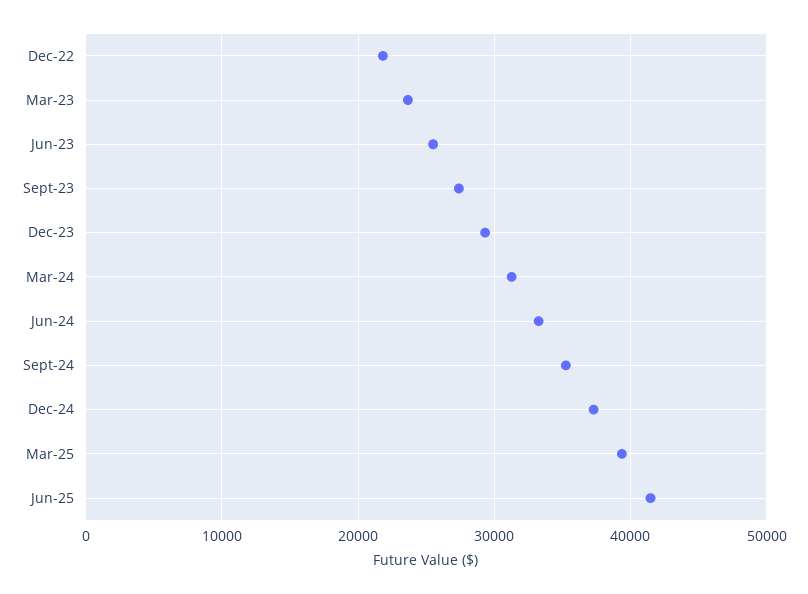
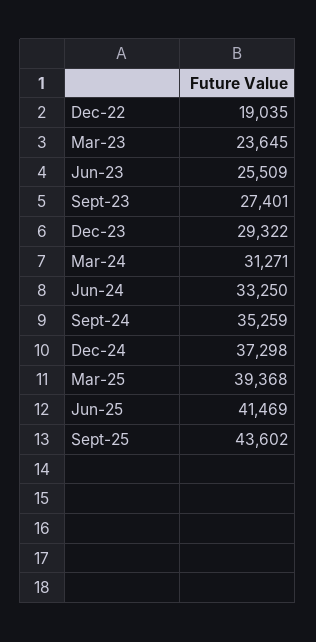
Dec-22: 22000 -> 19035
Sept-25: none -> 43602

